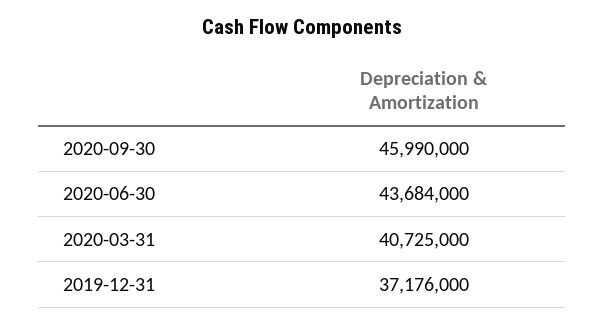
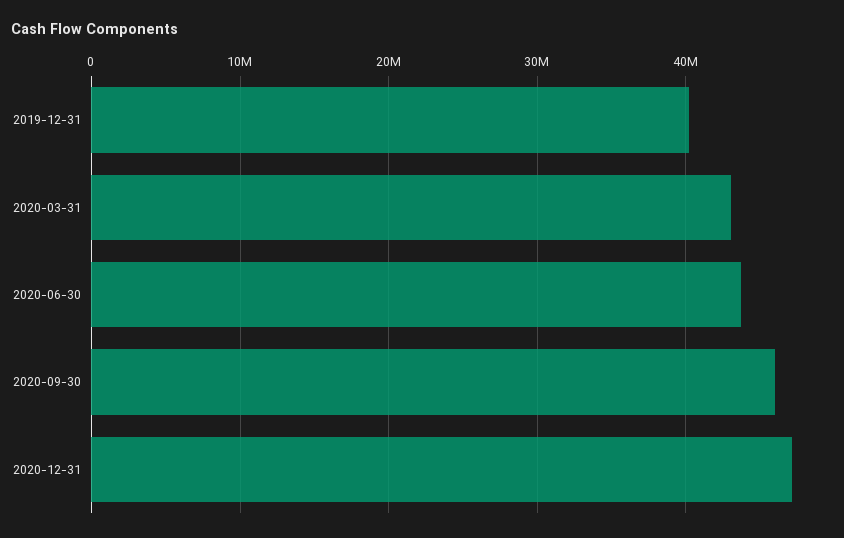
2020-03-31: 40725000 -> 43000000
2019-12-31: 37176000 -> 40000000
2020-12-31: none -> 47000000

